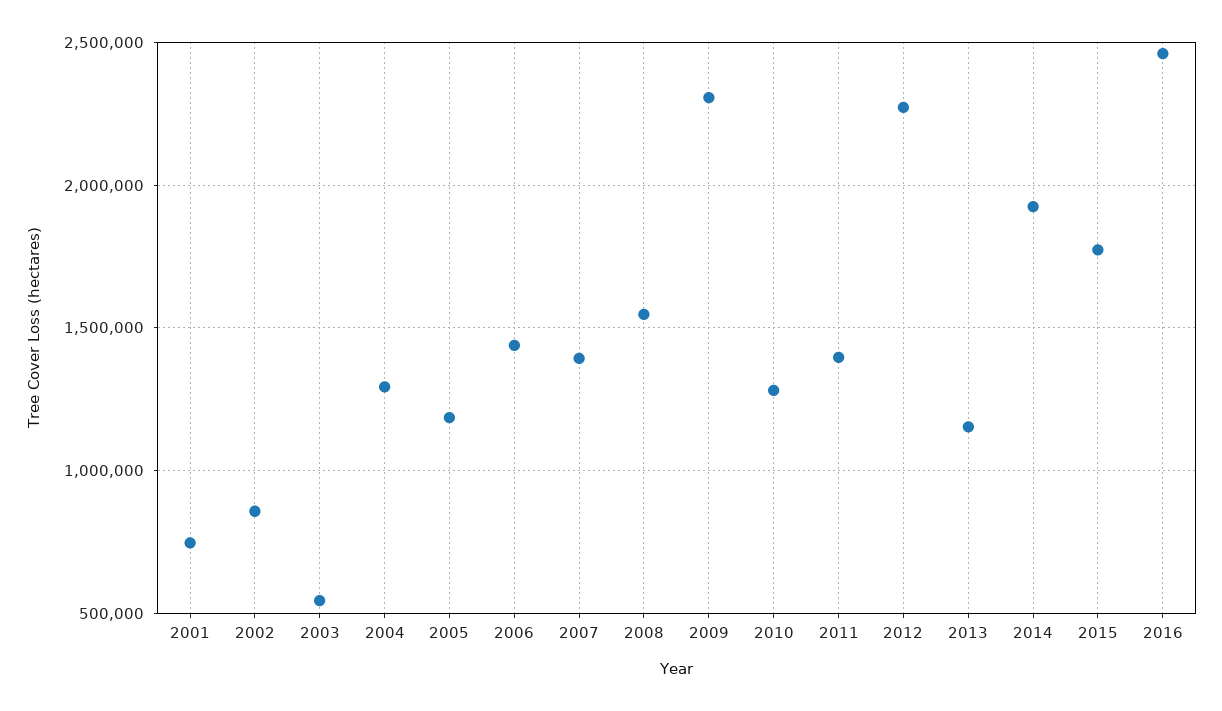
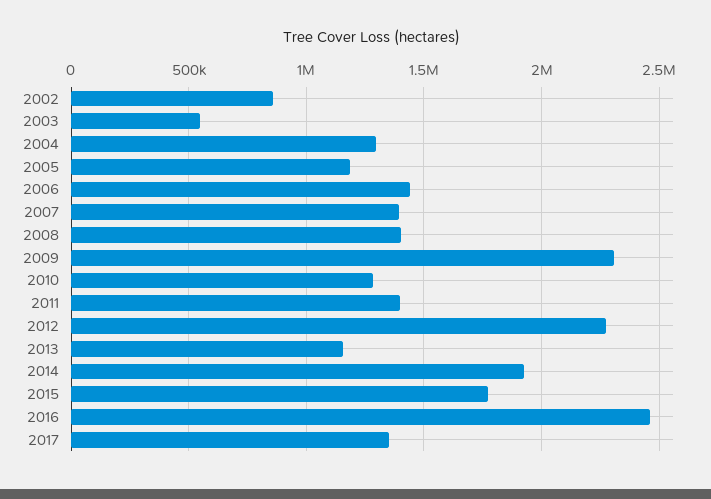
2001: 750000 -> none
2008: 1550000 -> 1400000
2017: none -> 1350000

